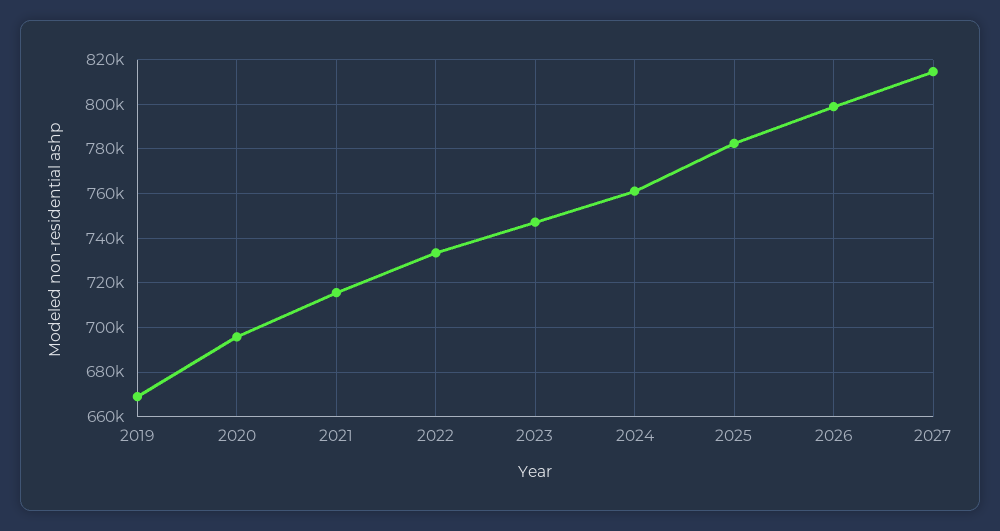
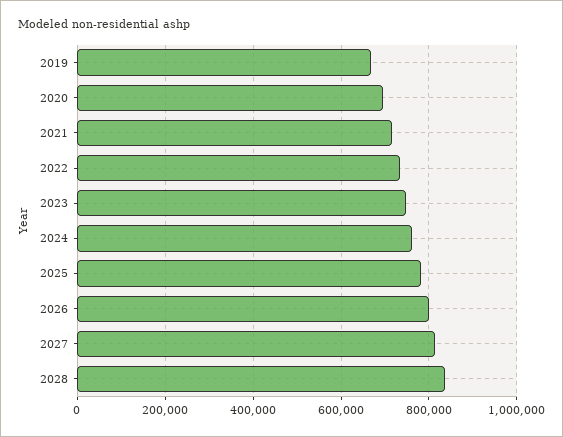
2028: none -> 840000

